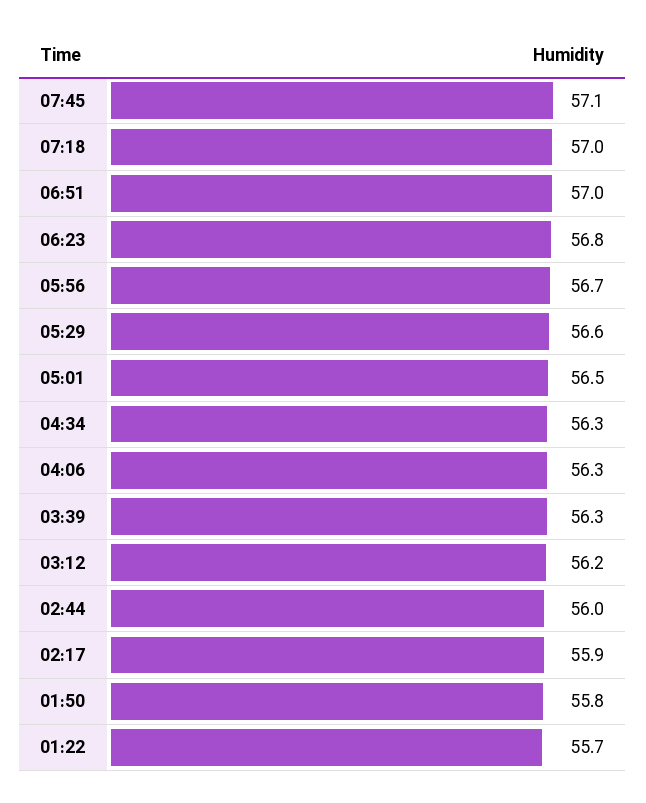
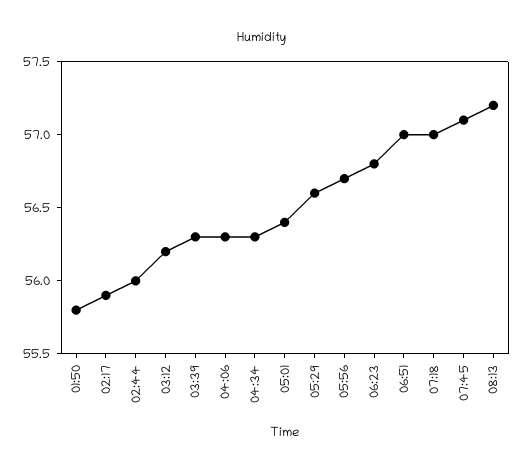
05:01: 56.5 -> 56.4
01:22: 55.7 -> none
08:13: none -> 57.2

